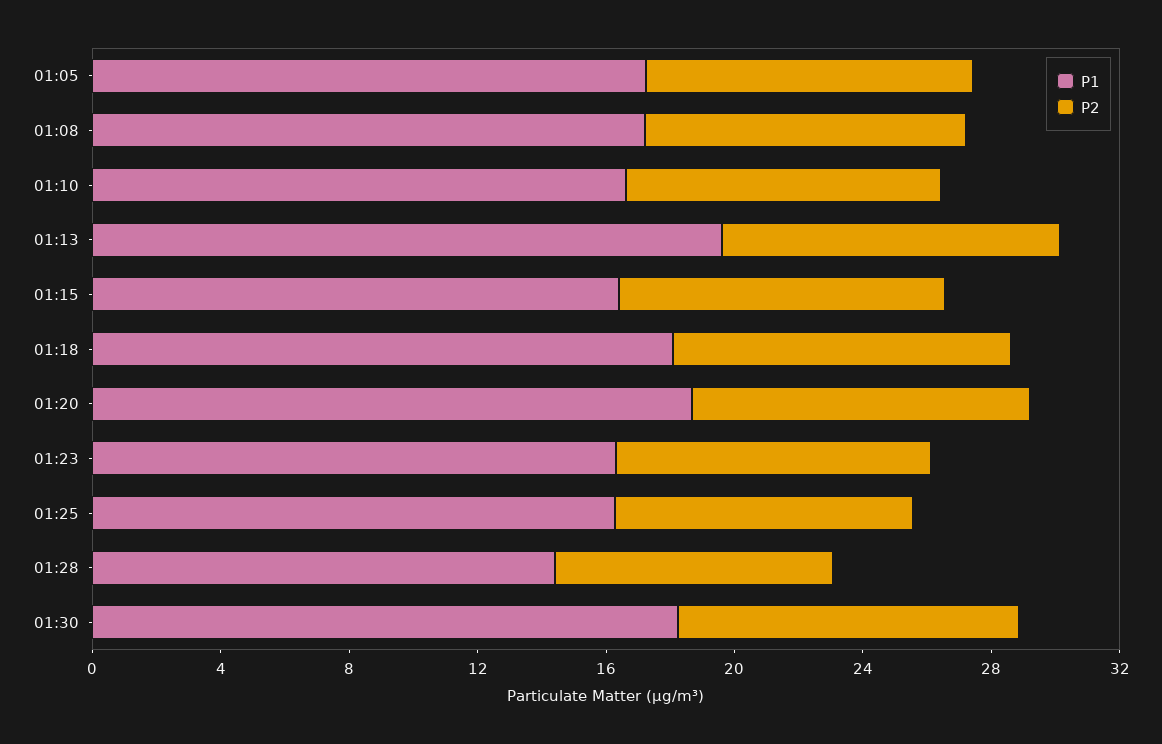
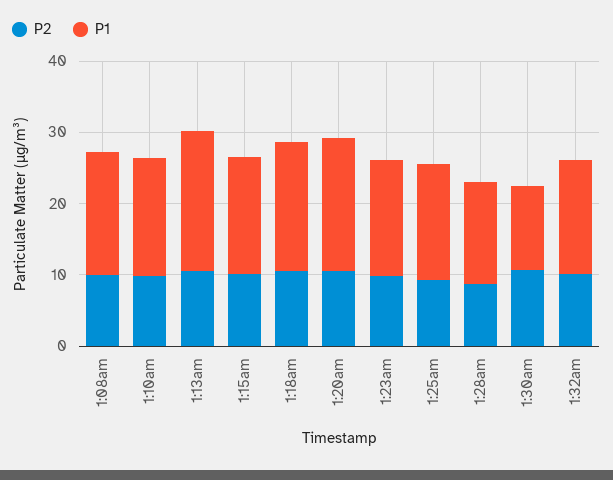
P1, 01:05: 17 -> none
P2, 01:05: 10 -> none
P1, 01:30: 18 -> 12
P2, 1:32am: none -> 10
P1, 1:32am: none -> 16

